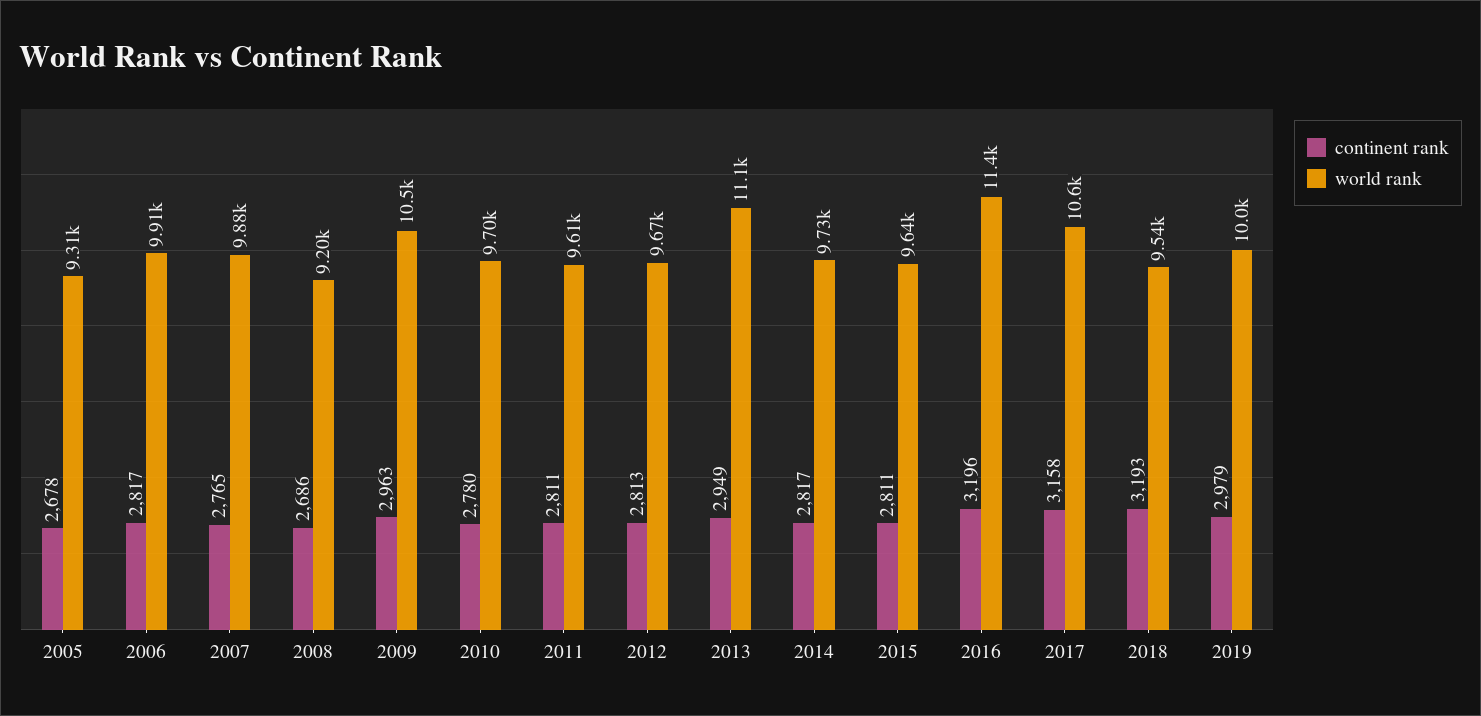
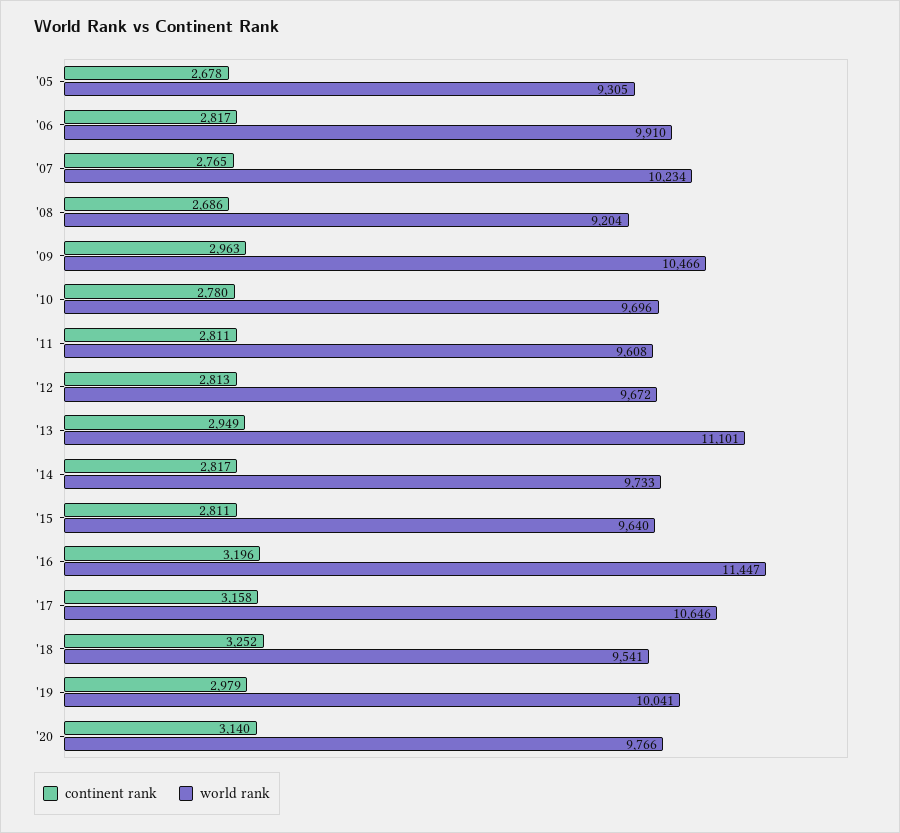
world rank, 2007: 9880 -> 10234
continent rank, 2018: 3193 -> 3252
continent rank, '20: none -> 3140
world rank, '20: none -> 9766

